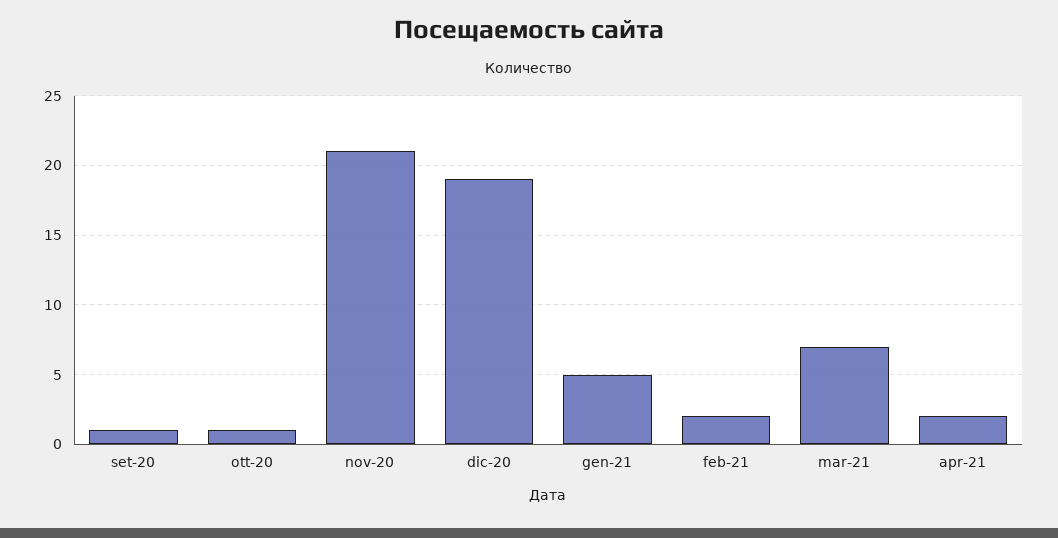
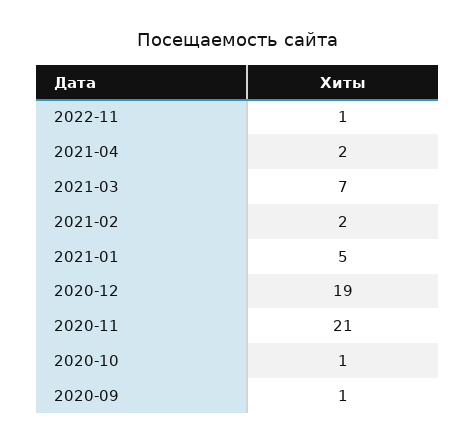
2022-11: none -> 1

